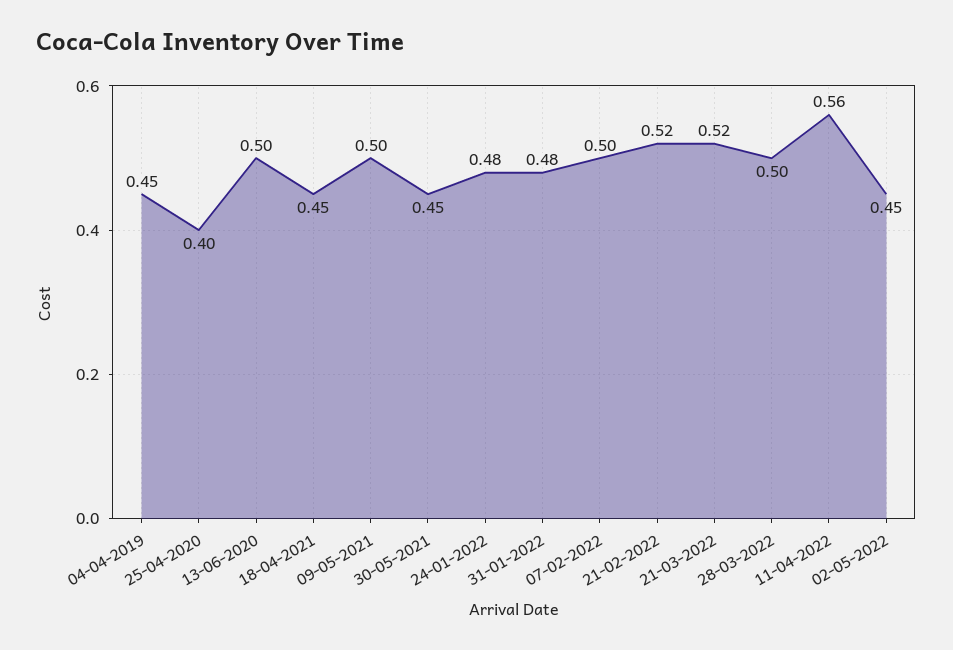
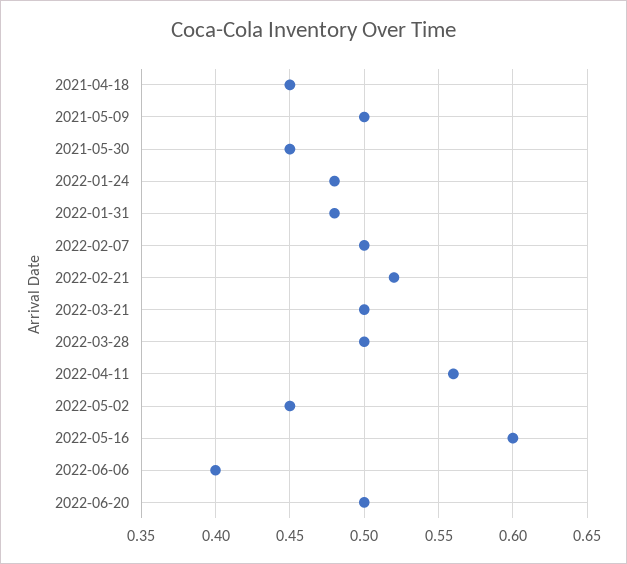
04-04-2019: 0.45 -> none
25-04-2020: 0.4 -> none
13-06-2020: 0.5 -> none
21-03-2022: 0.52 -> 0.5
2022-05-16: none -> 0.6
2022-06-06: none -> 0.4
2022-06-20: none -> 0.5

